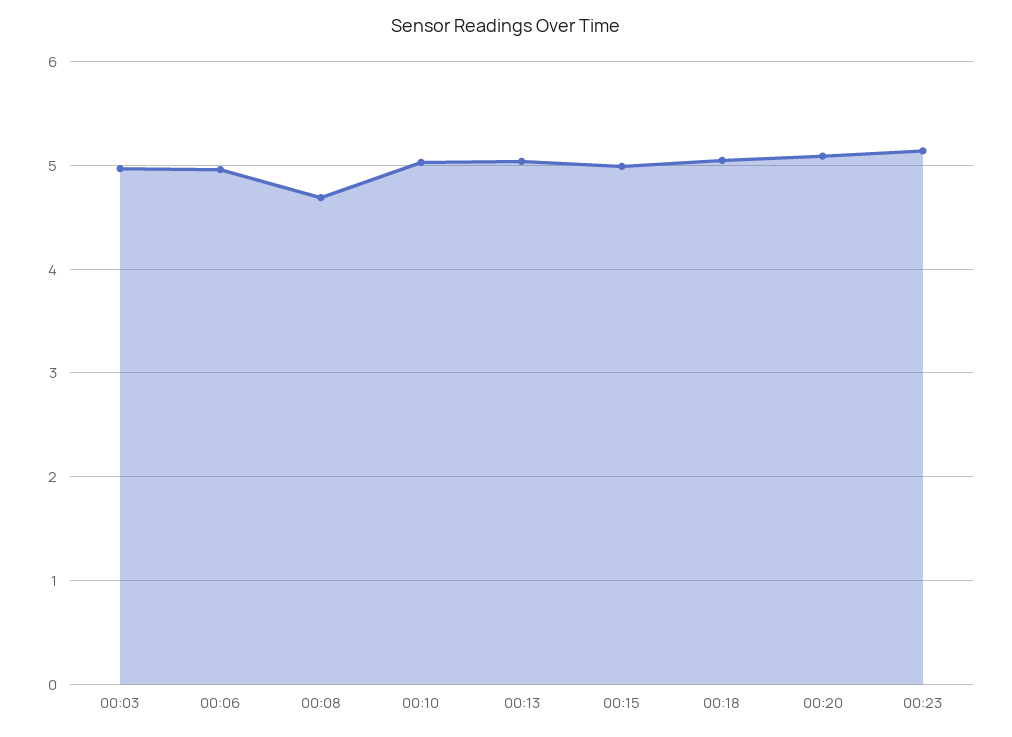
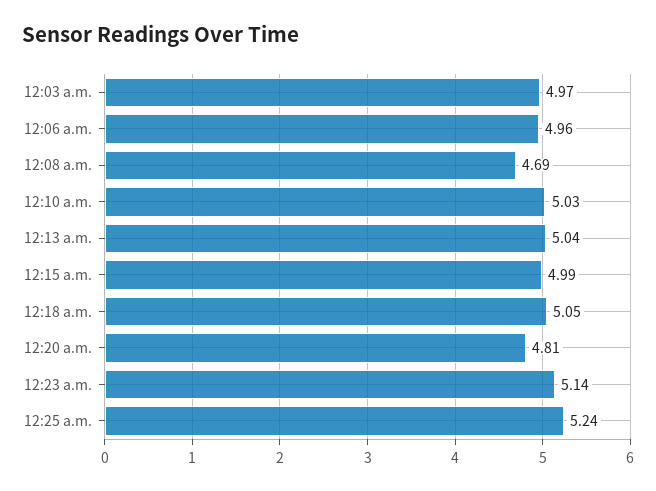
00:20: 5.1 -> 4.81
12:25 a.m.: none -> 5.24

